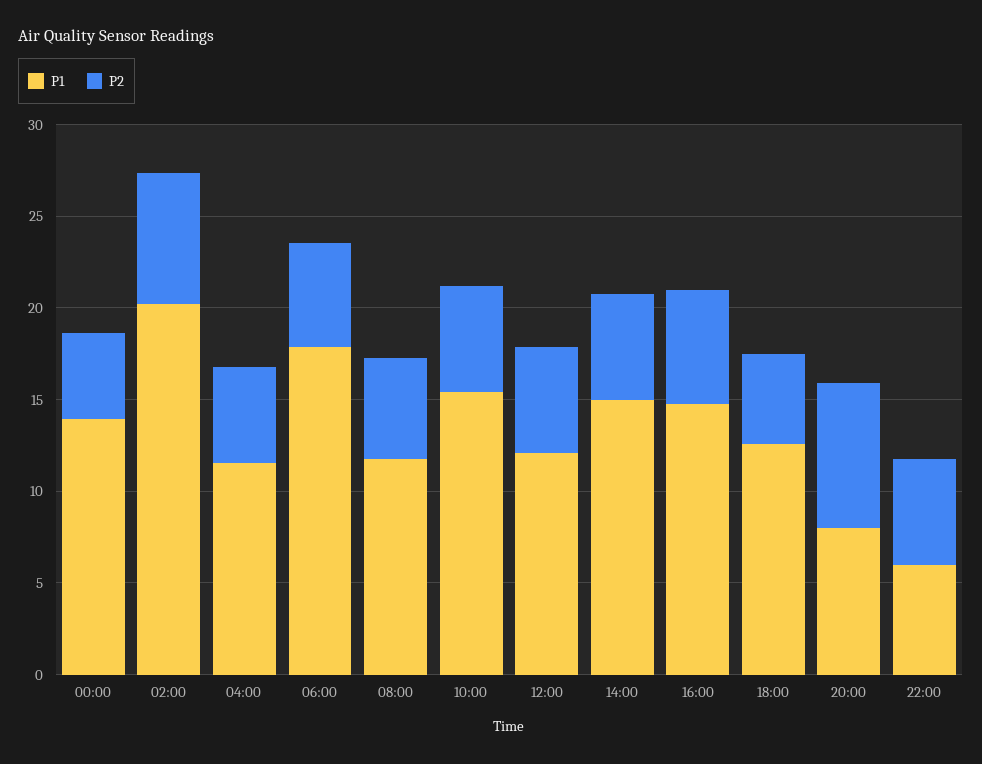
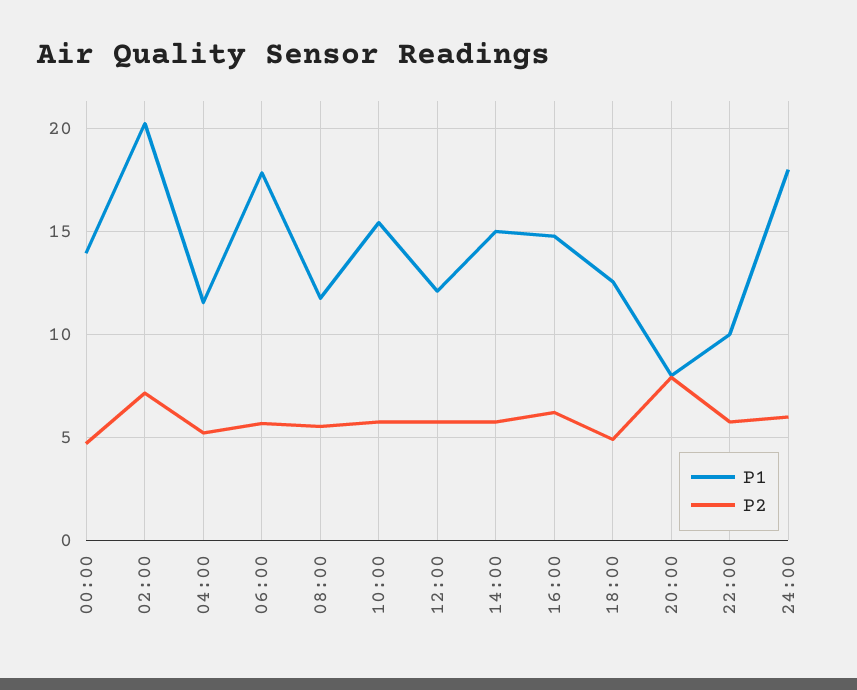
P1, 22:00: 6 -> 10
P1, 24:00: none -> 18
P2, 24:00: none -> 6

